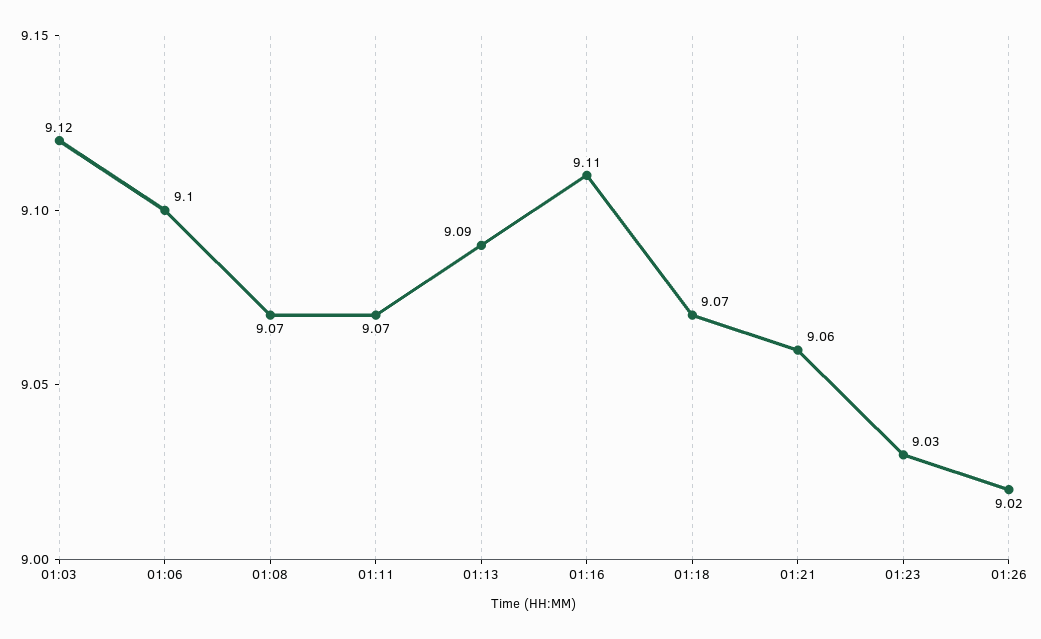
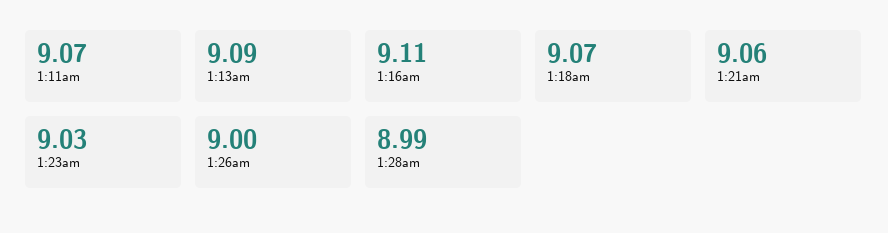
01:03: 9.12 -> none
01:06: 9.1 -> none
01:08: 9.07 -> none
01:26: 9.02 -> 9
1:28am: none -> 8.99

